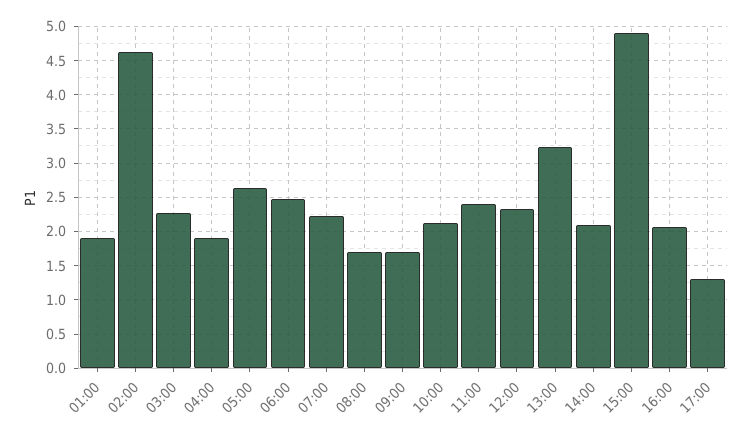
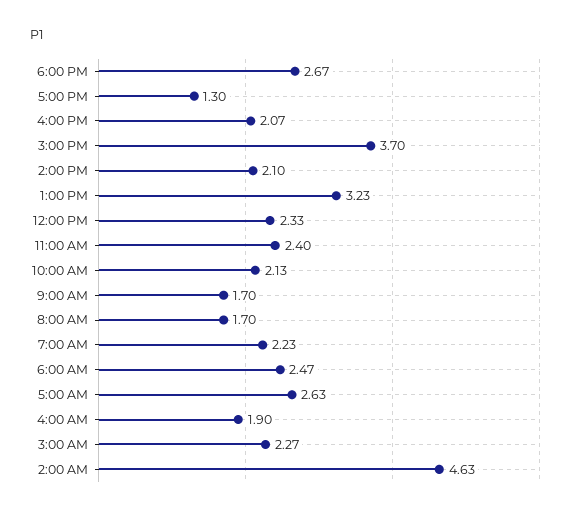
01:00: 1.9 -> none
15:00: 4.9 -> 3.7
6:00 PM: none -> 2.67

